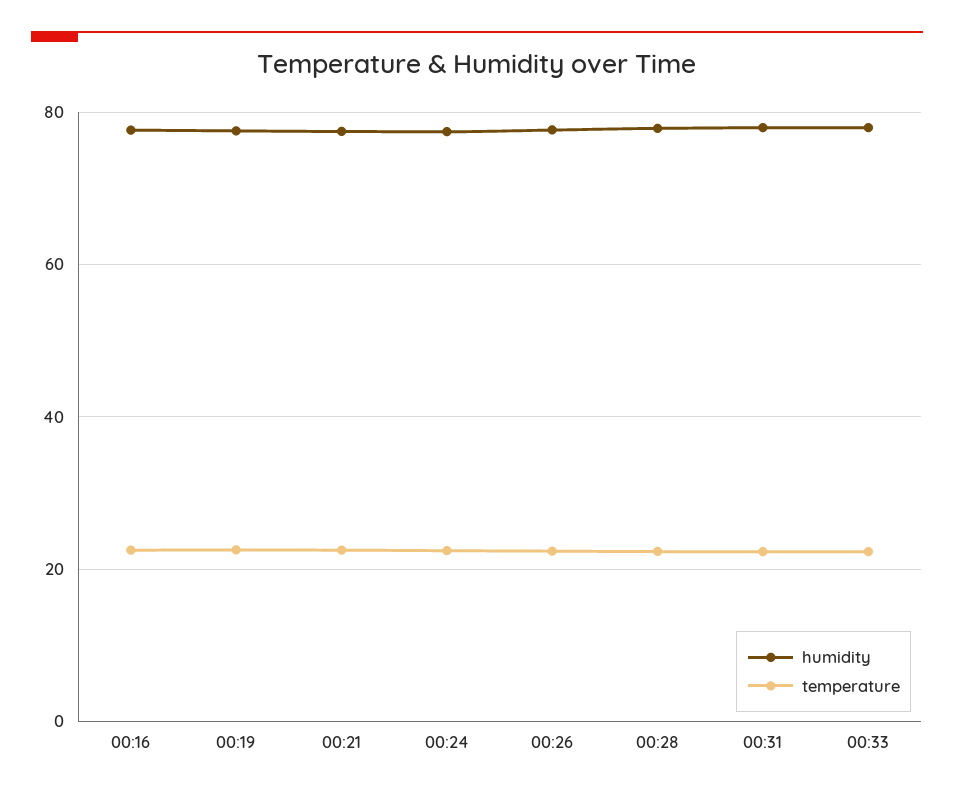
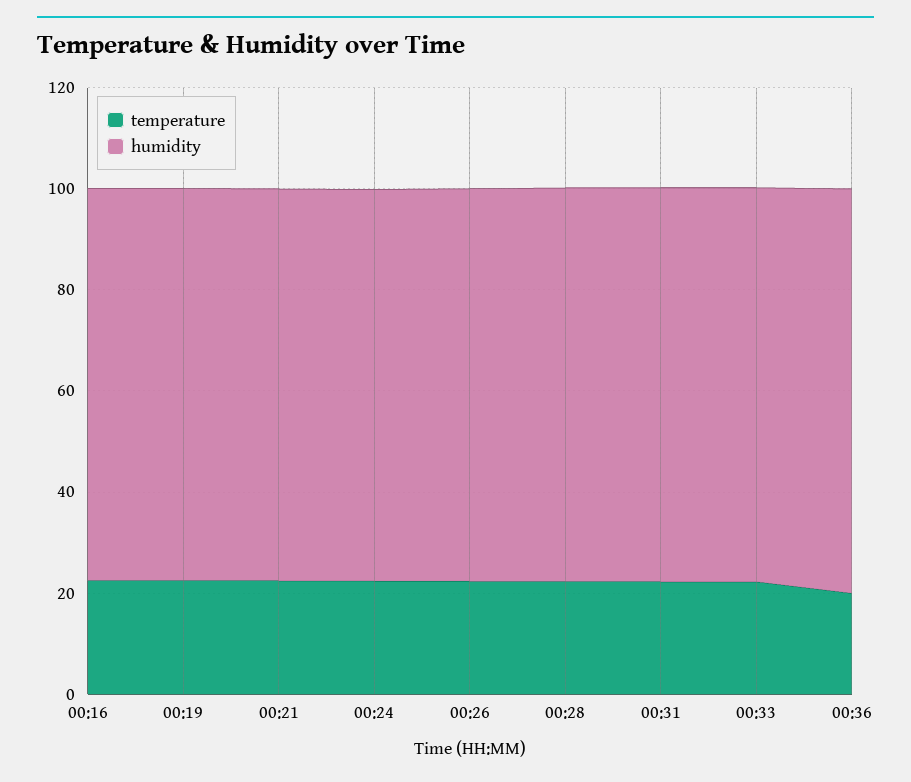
temperature, 00:36: none -> 20
humidity, 00:36: none -> 80

